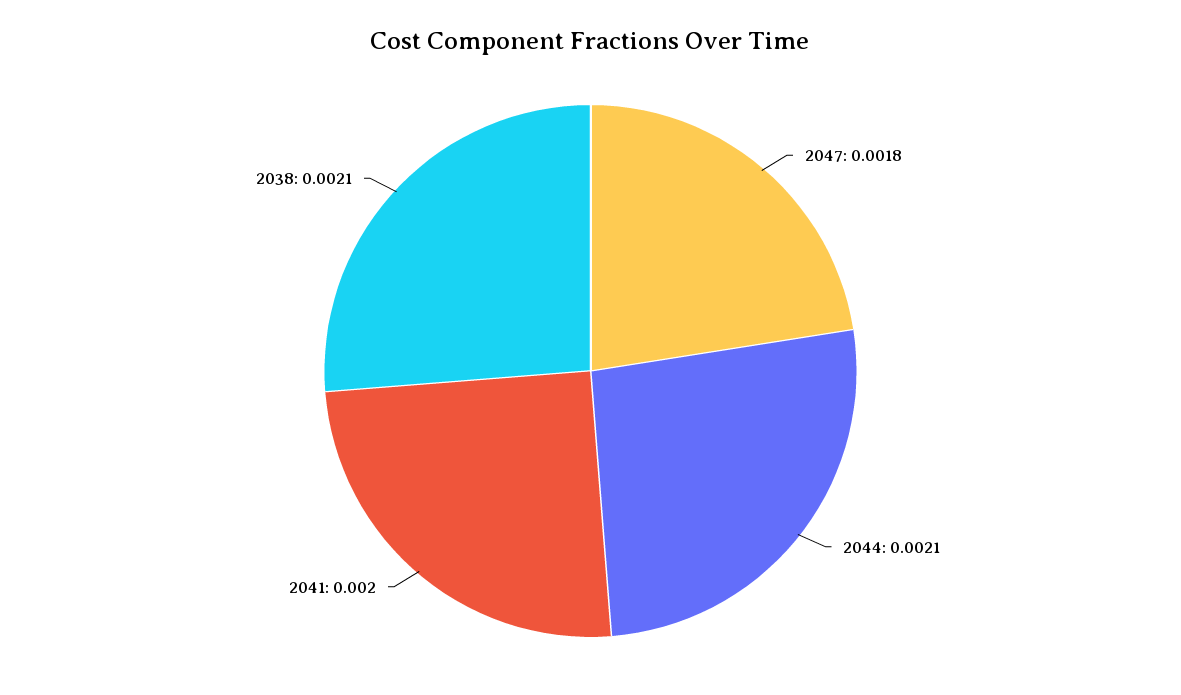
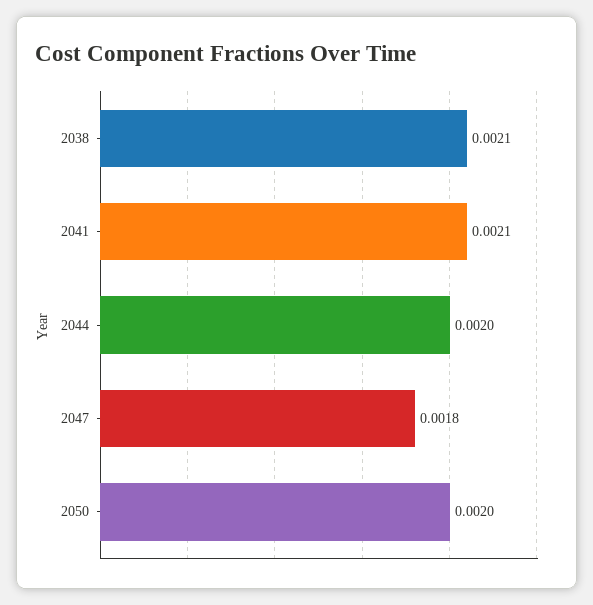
2044: 0.0021 -> 0.002
2041: 0.002 -> 0.0021
2050: none -> 0.002

